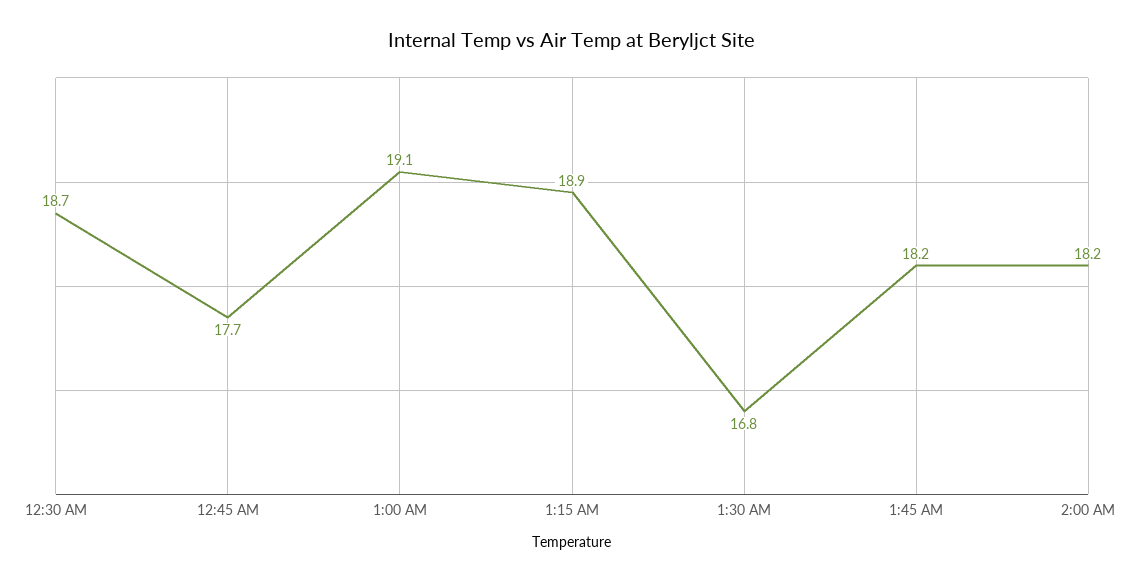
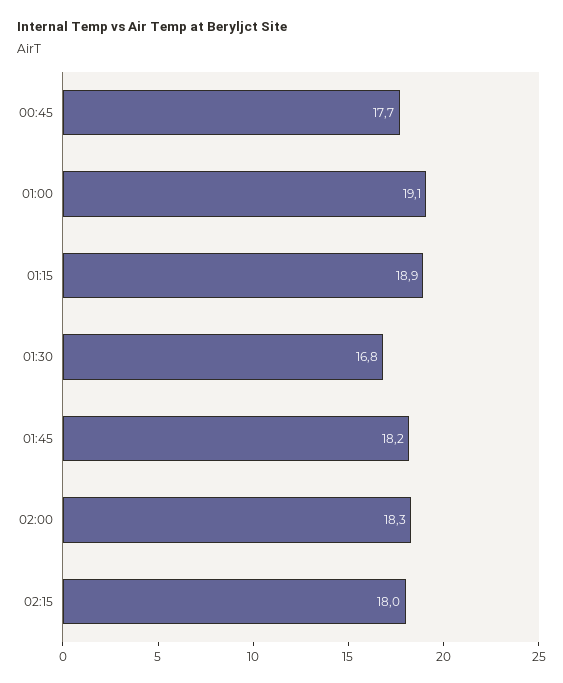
12:30 AM: 18.7 -> none
2:00 AM: 18.2 -> 18.3
02:15: none -> 18

